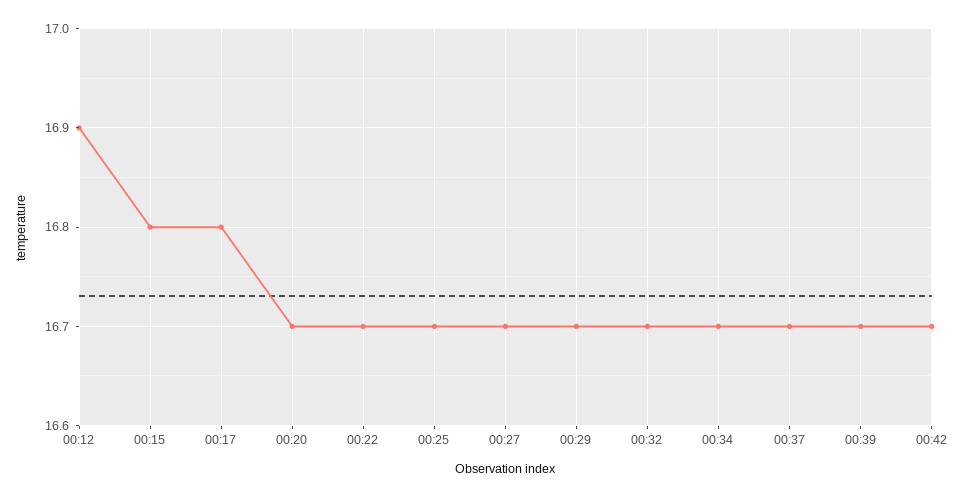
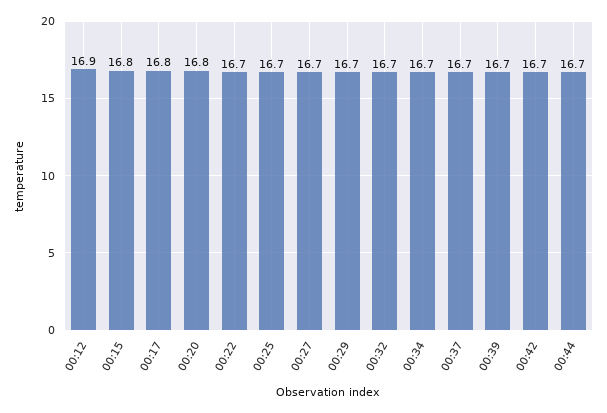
00:20: 16.7 -> 16.8
00:44: none -> 16.7

